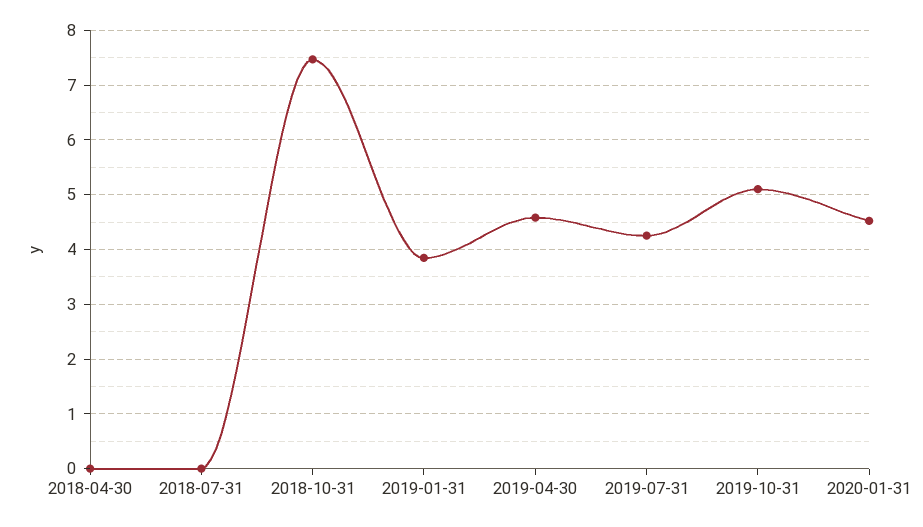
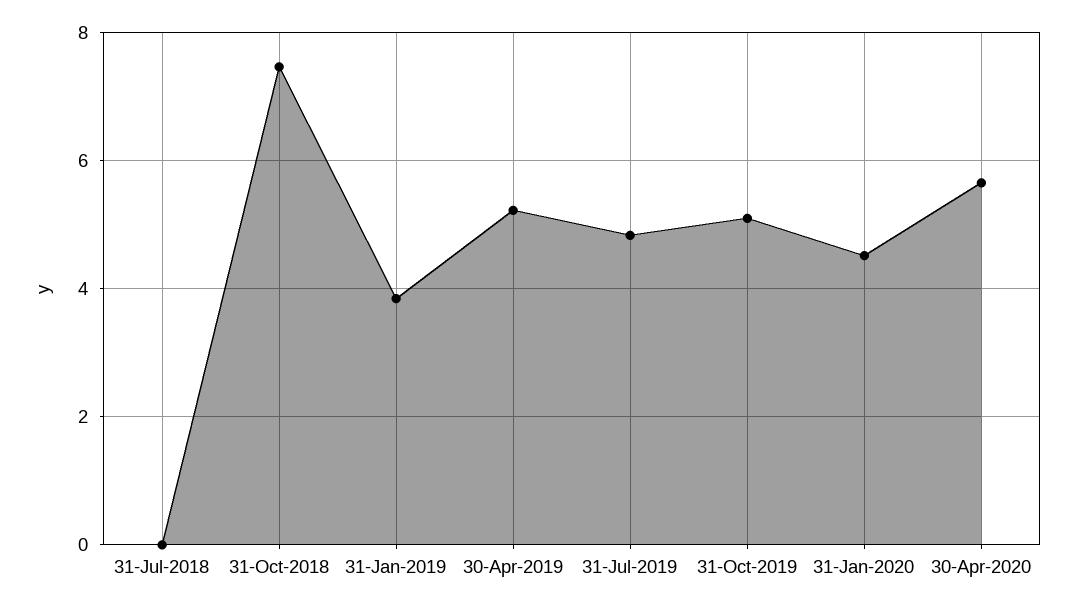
2018-04-30: 0 -> none
2019-04-30: 4.6 -> 5.2
2019-07-31: 4.2 -> 4.8
30-Apr-2020: none -> 5.6

